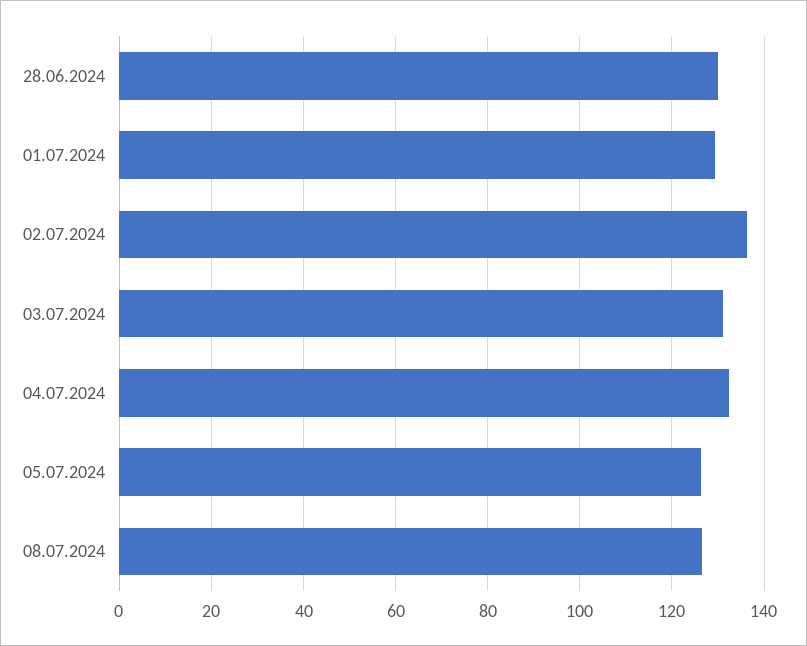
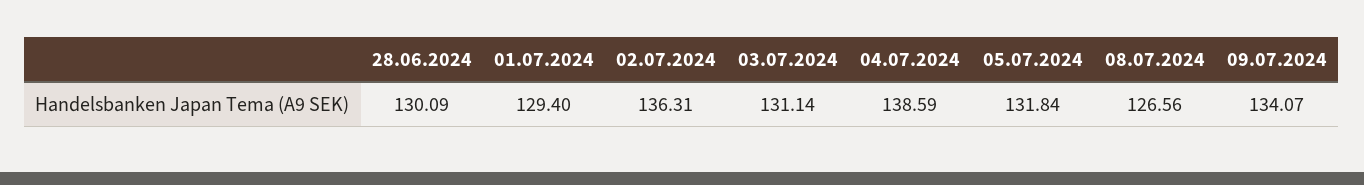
04.07.2024: 132 -> 138.59
05.07.2024: 126 -> 131.84
09.07.2024: none -> 134.07

